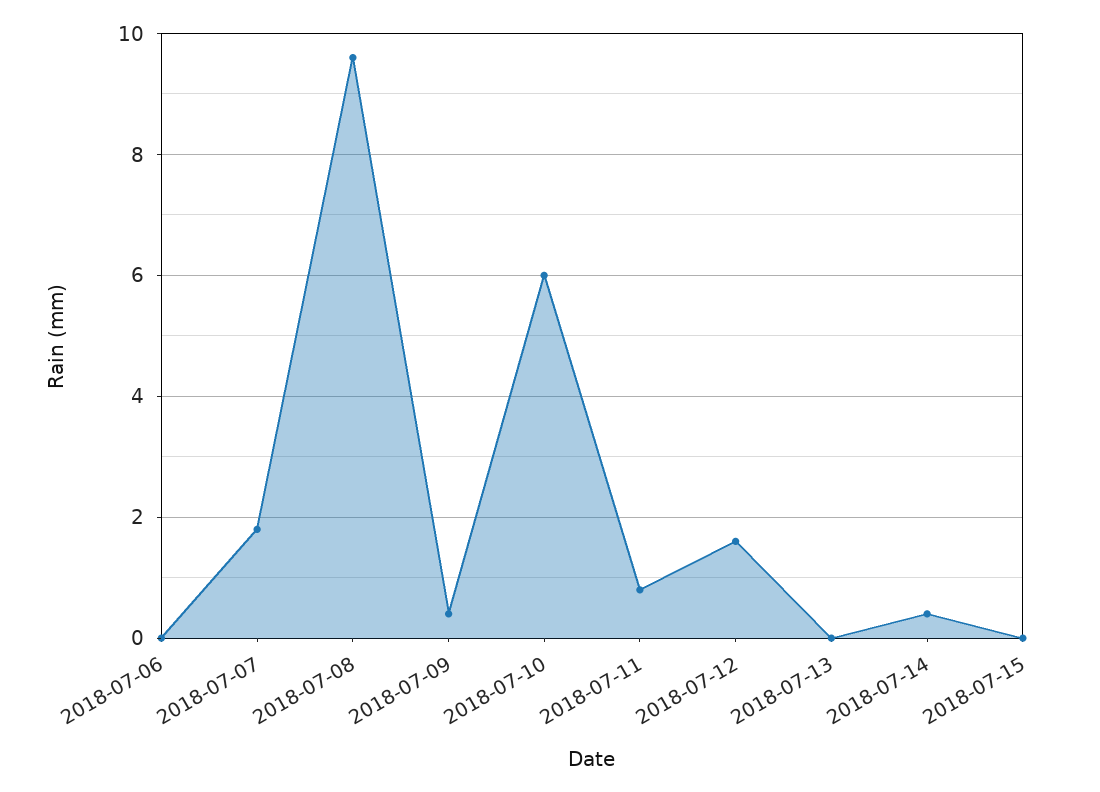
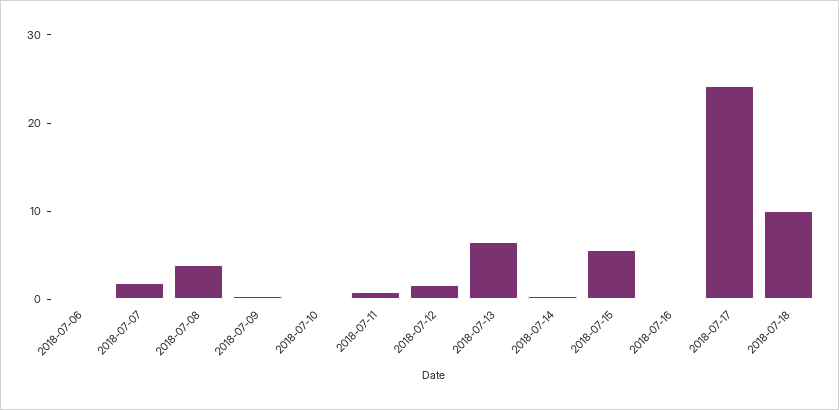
2018-07-08: 9.5 -> 4
2018-07-10: 6 -> 0
2018-07-13: 0 -> 6
2018-07-15: 0 -> 6
2018-07-16: none -> 0
2018-07-17: none -> 24
2018-07-18: none -> 10

